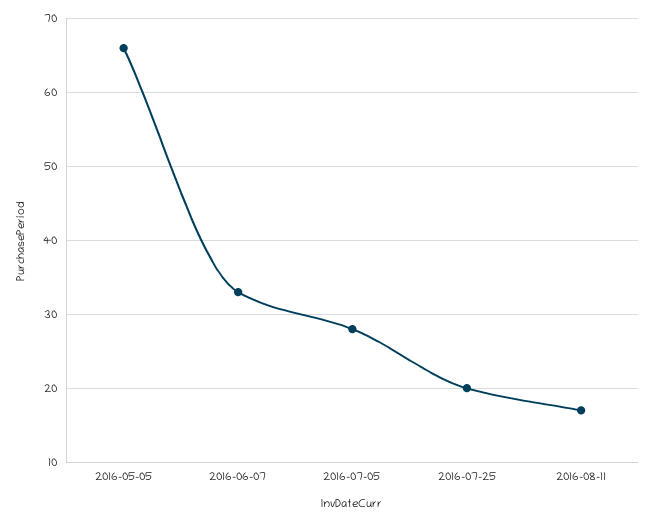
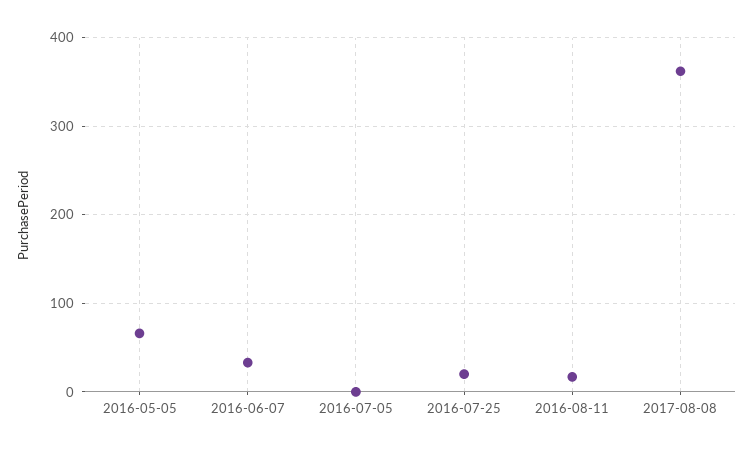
2016-07-05: 28 -> 0
2017-08-08: none -> 360

